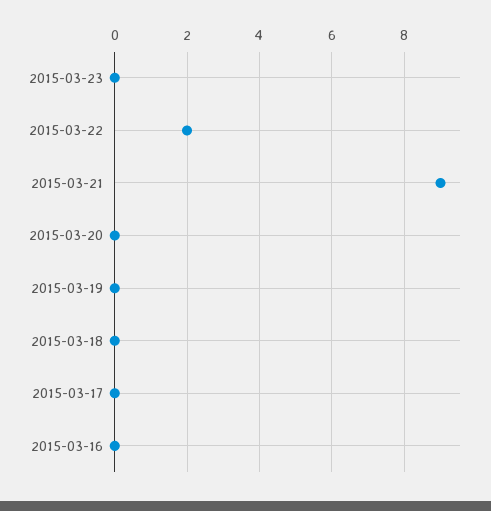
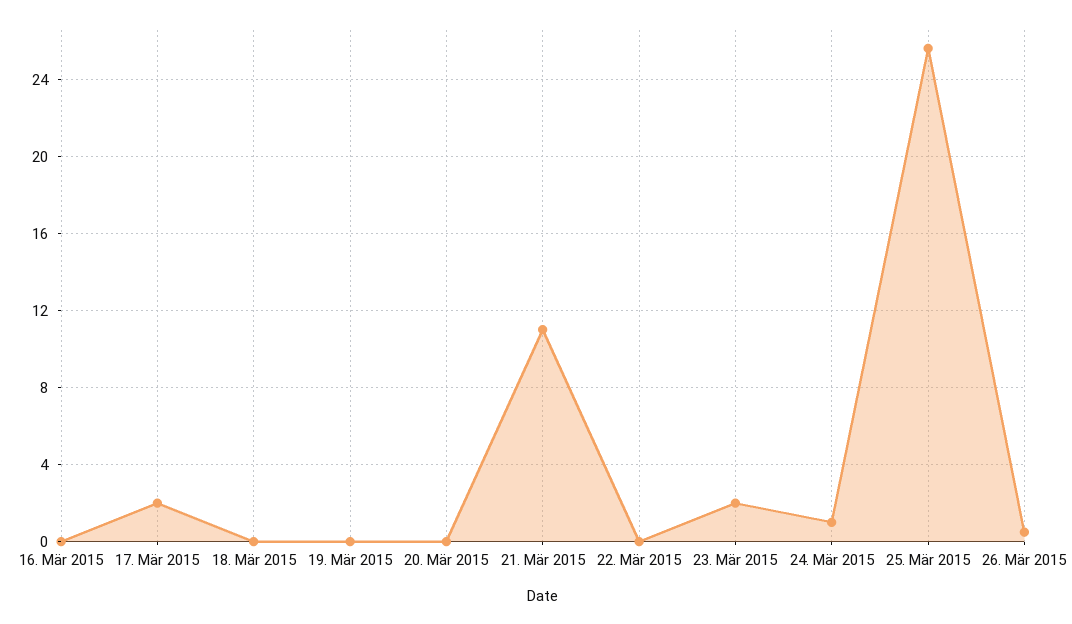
2015-03-23: 0 -> 2
2015-03-22: 2 -> 0
2015-03-21: 9 -> 11
2015-03-17: 0 -> 2
24. Mär 2015: none -> 1
25. Mär 2015: none -> 25.5
26. Mär 2015: none -> 0.5

